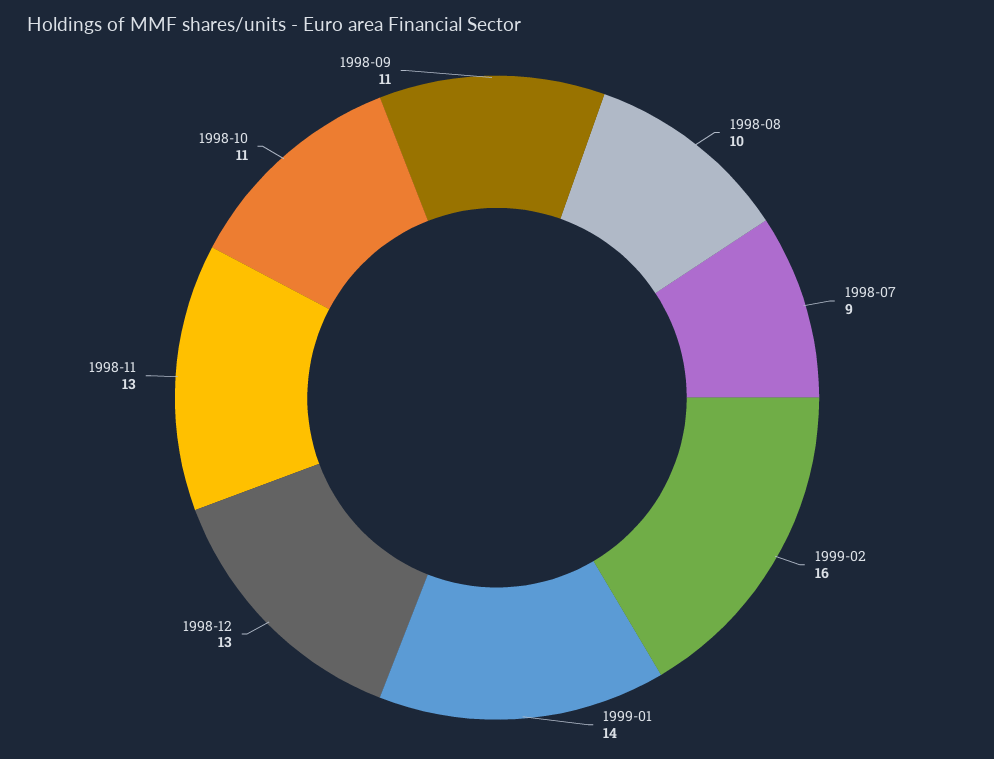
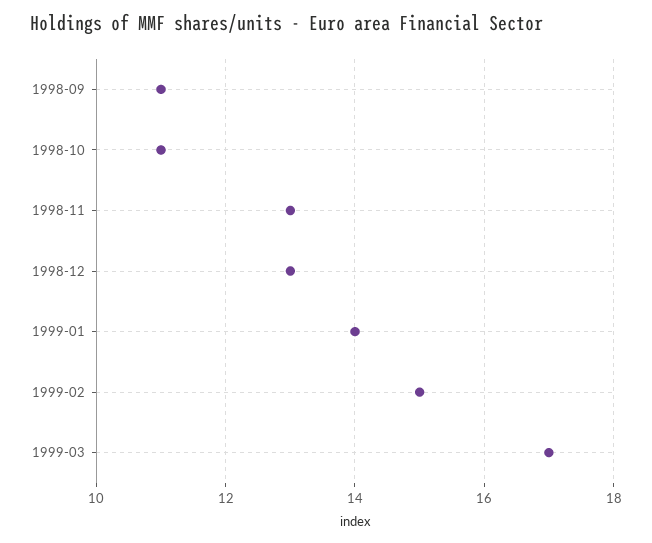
1998-08: 10 -> none
1998-07: 9 -> none
1999-02: 16 -> 15
1999-03: none -> 17

